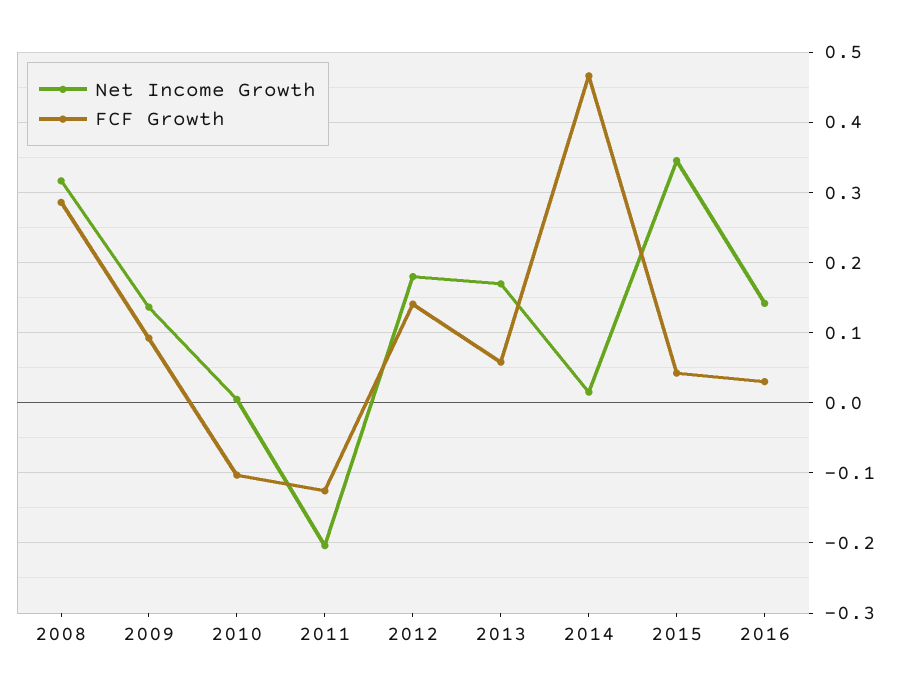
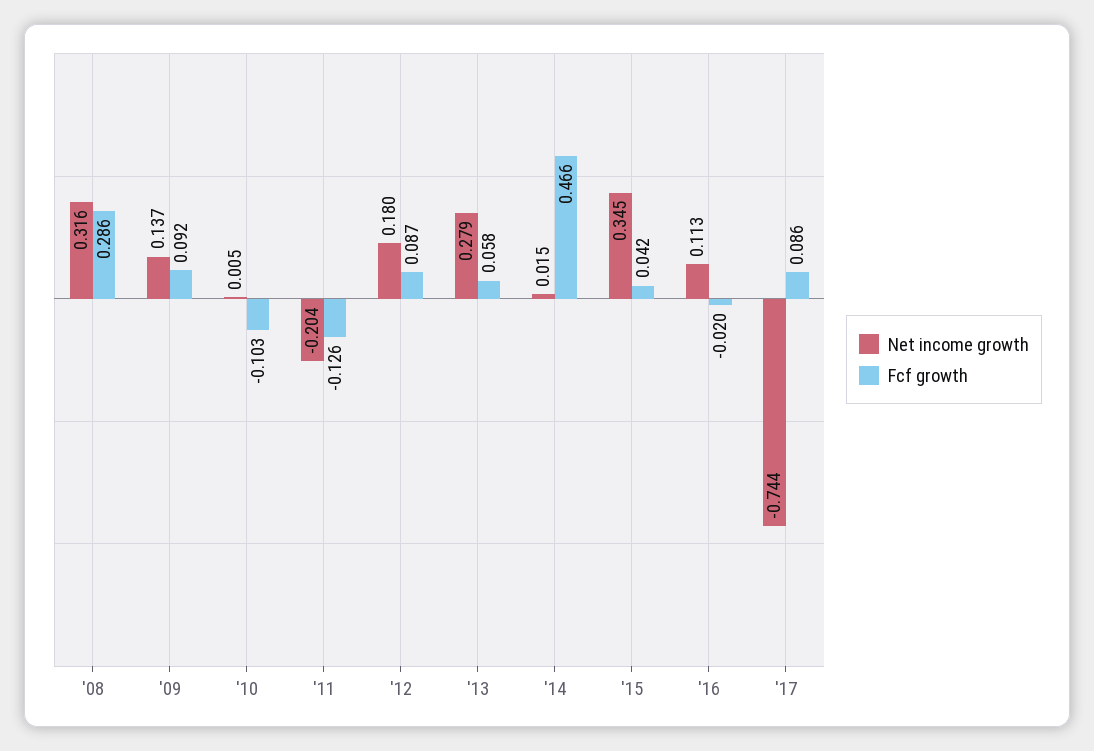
FCF Growth, 2012: 0.14 -> 0.087
Net Income Growth, 2013: 0.17 -> 0.279
Net Income Growth, 2016: 0.14 -> 0.113
FCF Growth, 2016: 0.03 -> -0.02
Net Income Growth, '17: none -> -0.744
FCF Growth, '17: none -> 0.086

